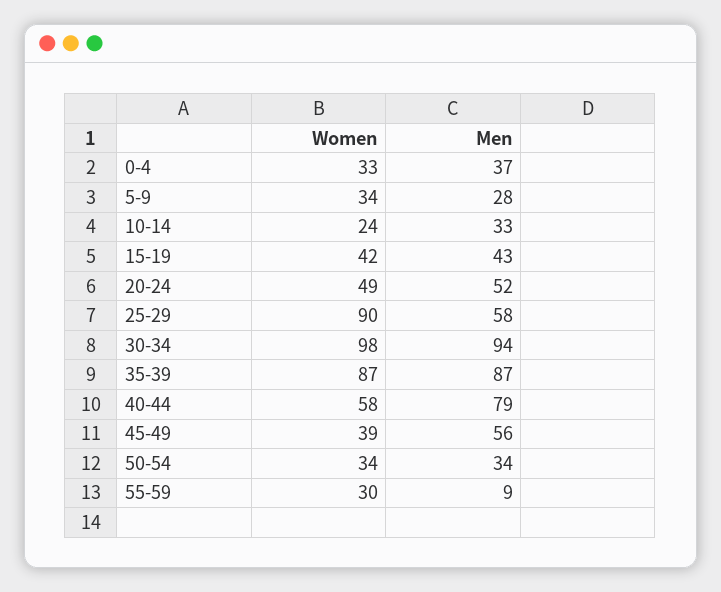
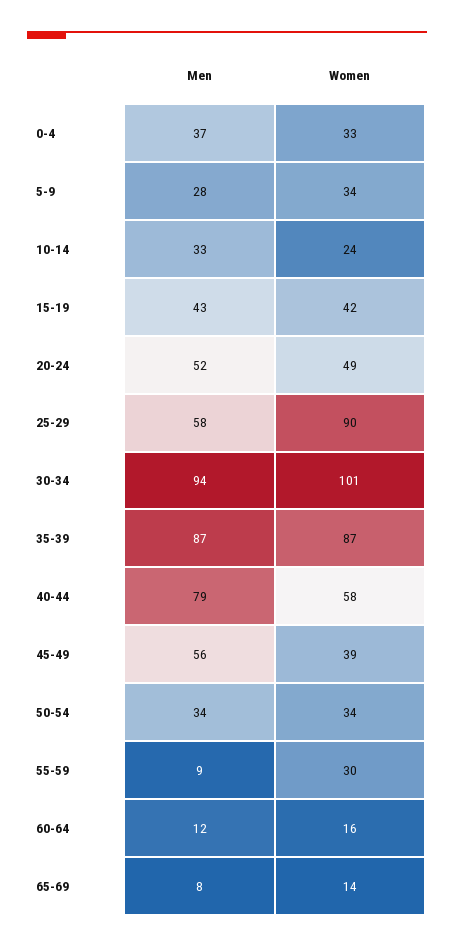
Women, 30-34: 98 -> 101
Men, 60-64: none -> 12
Women, 60-64: none -> 16
Men, 65-69: none -> 8
Women, 65-69: none -> 14

